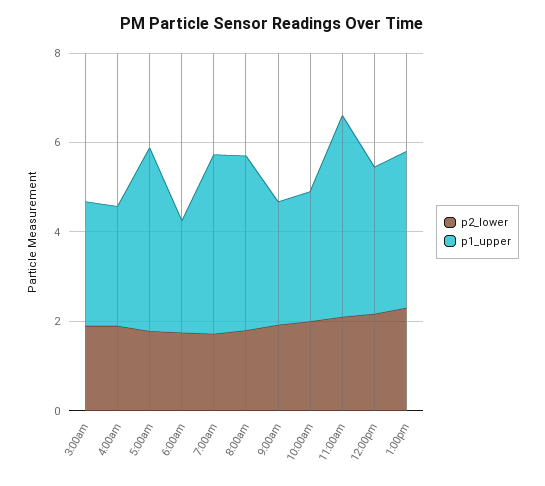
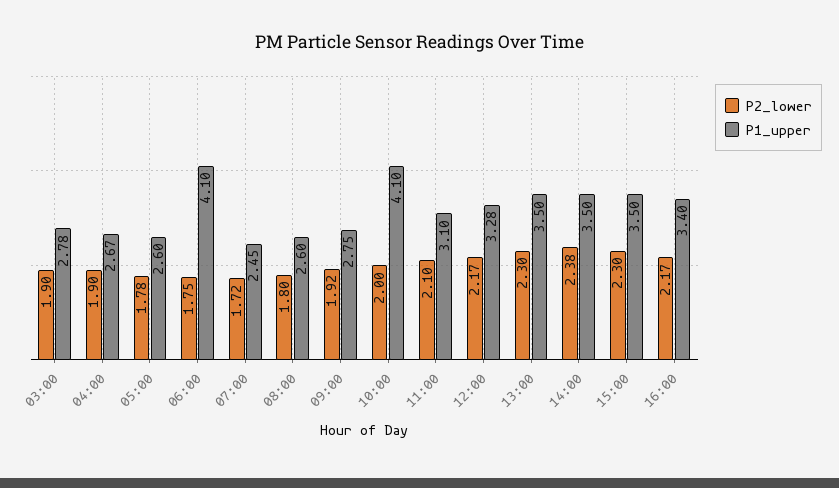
p1_upper, 5:00am: 4 -> 2.6
p1_upper, 6:00am: 2.5 -> 4.1
p1_upper, 7:00am: 4 -> 2.45
p1_upper, 8:00am: 4 -> 2.6
p1_upper, 10:00am: 3 -> 4.1
p1_upper, 11:00am: 4.5 -> 3.1
p2_lower, 14:00: none -> 2.38
p1_upper, 14:00: none -> 3.5
p2_lower, 15:00: none -> 2.3
p1_upper, 15:00: none -> 3.5
p2_lower, 16:00: none -> 2.17
p1_upper, 16:00: none -> 3.4

